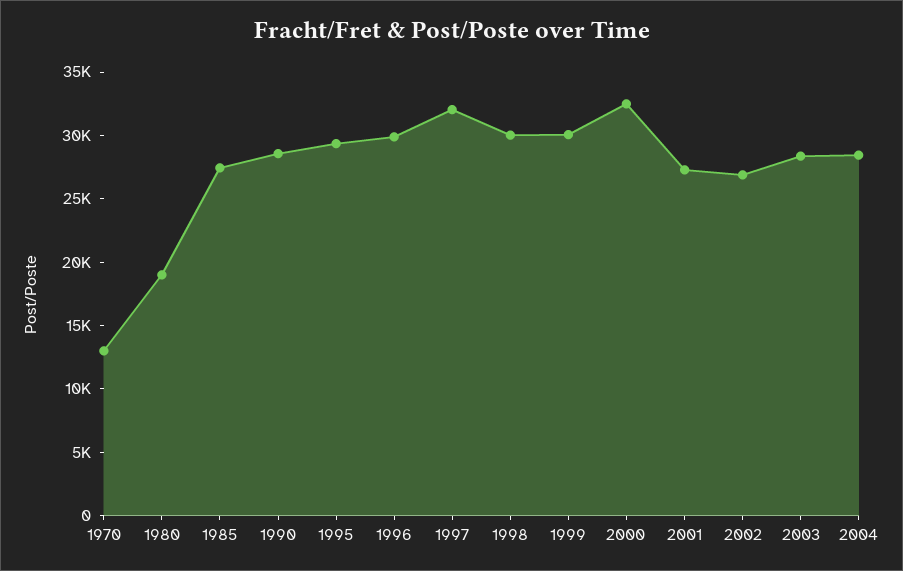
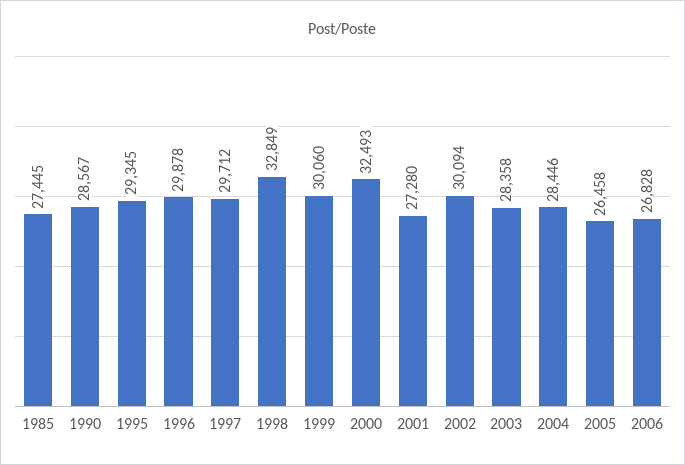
1970: 13000 -> none
1980: 19000 -> none
1997: 32000 -> 29712
1998: 30000 -> 32849
2002: 27000 -> 30094
2005: none -> 26458
2006: none -> 26828

